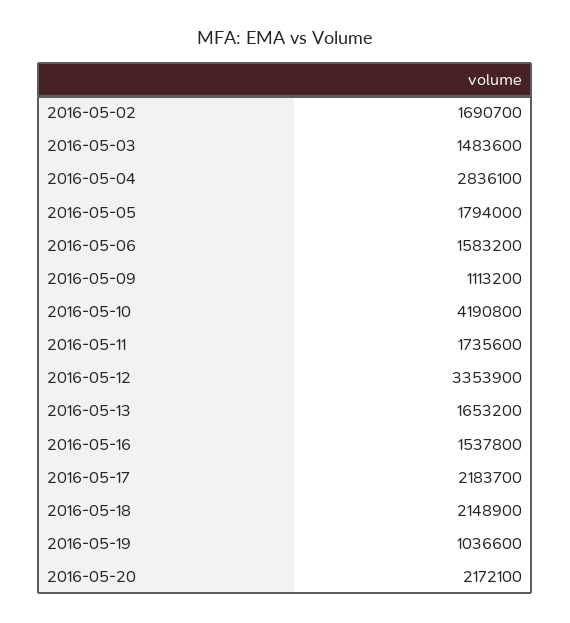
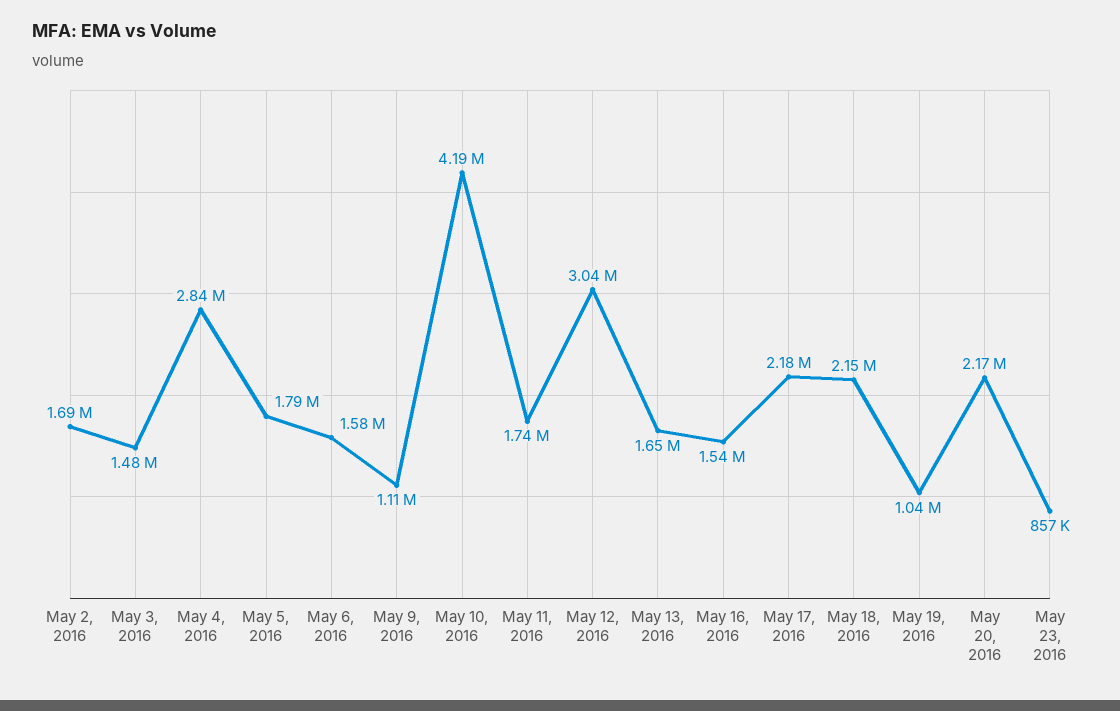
2016-05-12: 3353900 -> 3040000
May 23, 2016: none -> 857000

